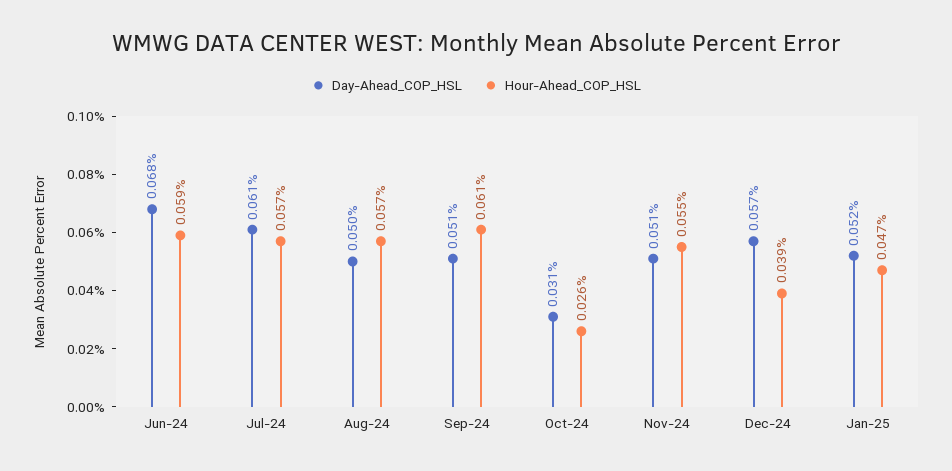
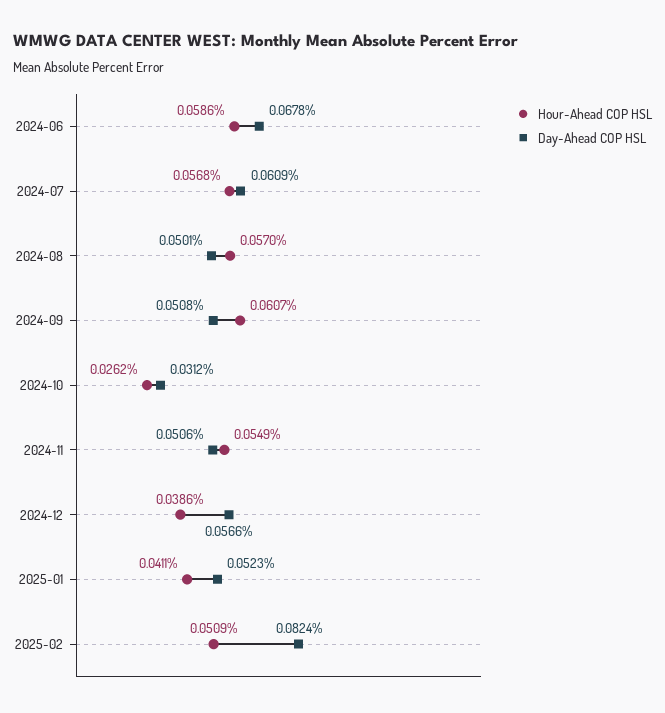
Hour-Ahead_COP_HSL, Jan-25: 0.047 -> 0.0411
Hour-Ahead_COP_HSL, 2025-02: none -> 0.0509
Day-Ahead_COP_HSL, 2025-02: none -> 0.0824

